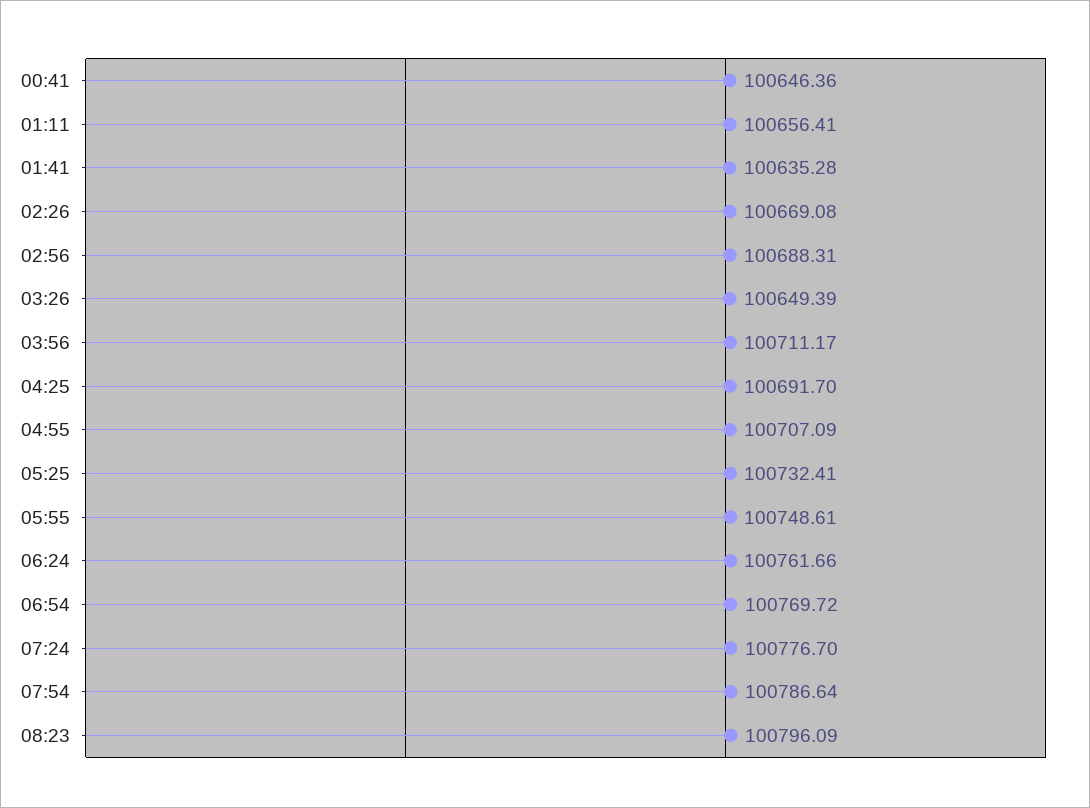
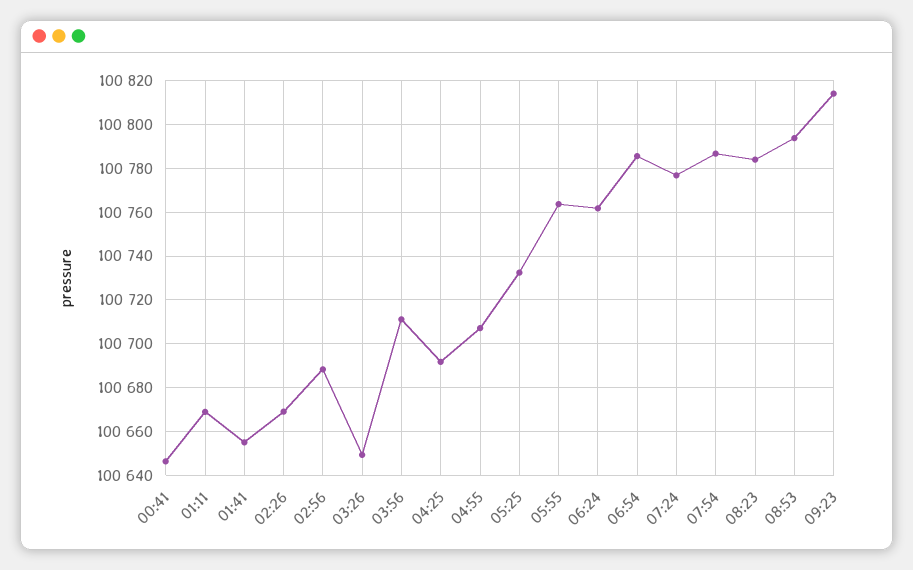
01:11: 100656.41 -> 100670
01:41: 100635.28 -> 100655
05:55: 100748.61 -> 100765
06:54: 100769.72 -> 100785
08:23: 100796.09 -> 100785
08:53: none -> 100795
09:23: none -> 100815

